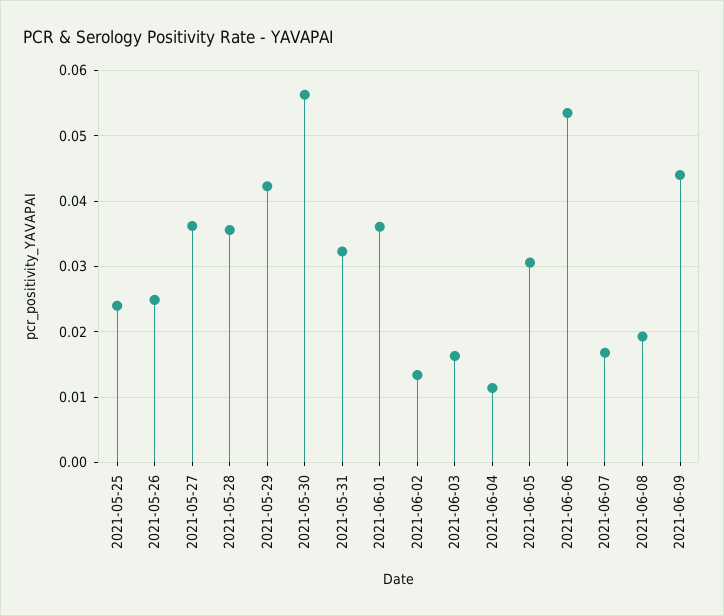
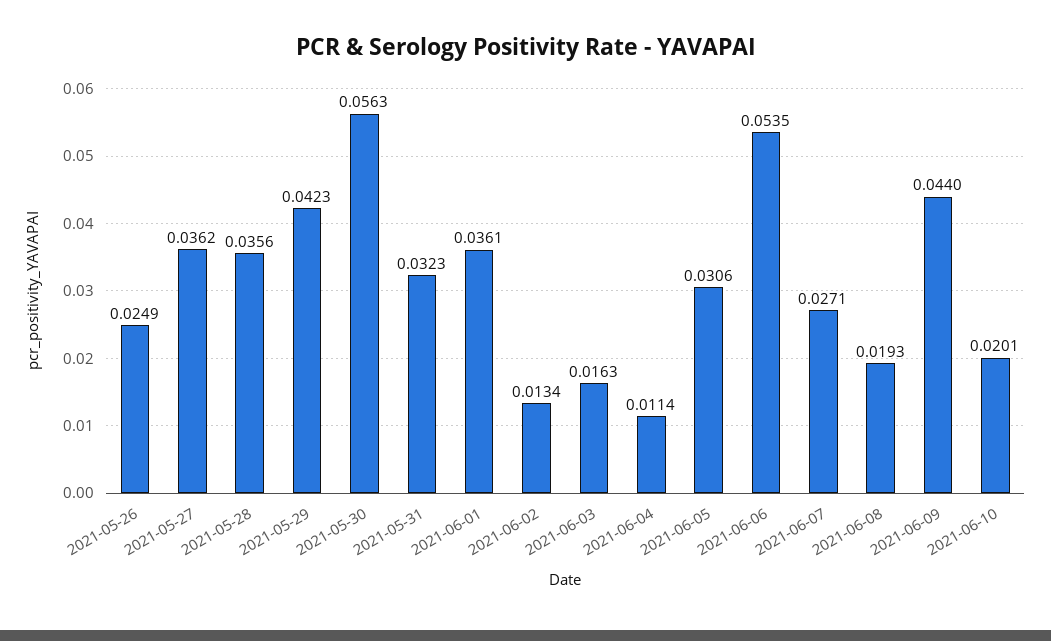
2021-05-25: 0.024 -> none
2021-06-07: 0.017 -> 0.0271
2021-06-10: none -> 0.0201

